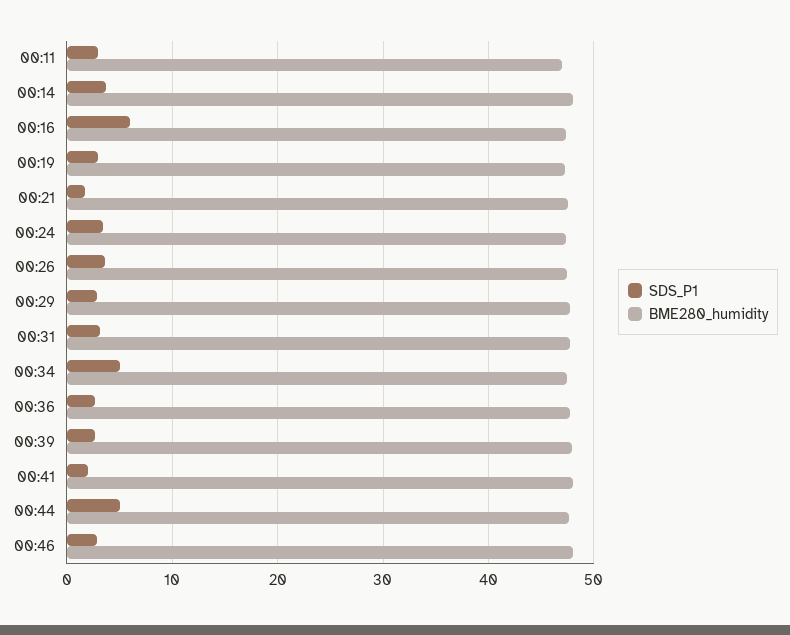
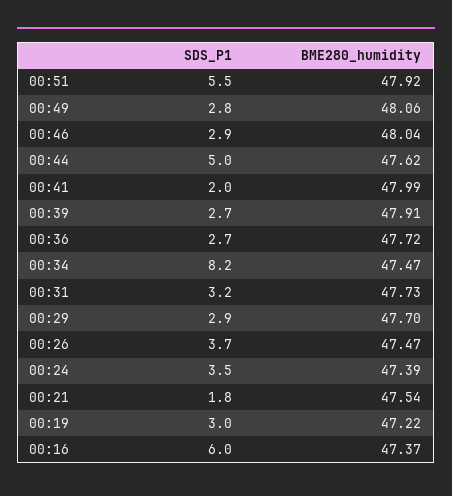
SDS_P1, 00:11: 3 -> none
BME280_humidity, 00:11: 47 -> none
SDS_P1, 00:14: 4 -> none
BME280_humidity, 00:14: 48 -> none
SDS_P1, 00:34: 5 -> 8.2
SDS_P1, 00:51: none -> 5.5
BME280_humidity, 00:51: none -> 47.92
SDS_P1, 00:49: none -> 2.8
BME280_humidity, 00:49: none -> 48.06

